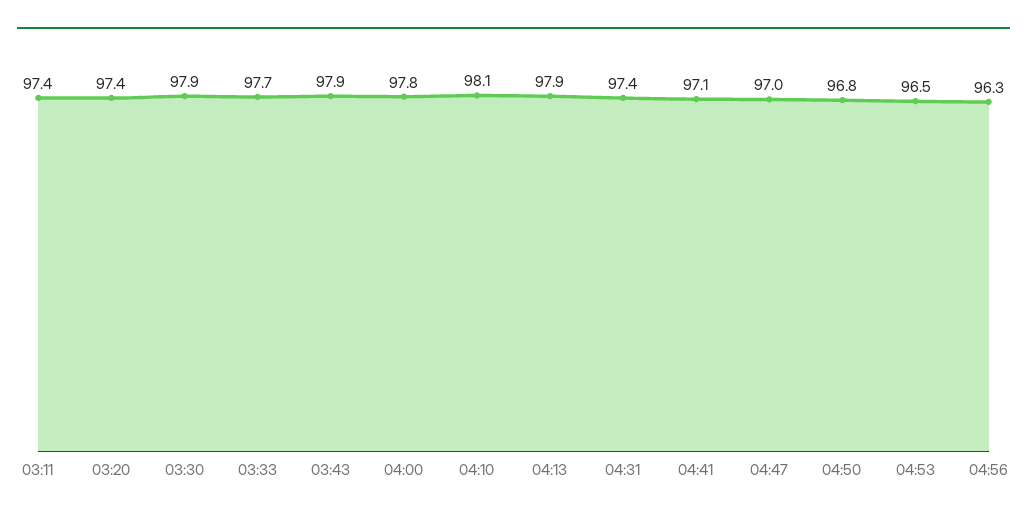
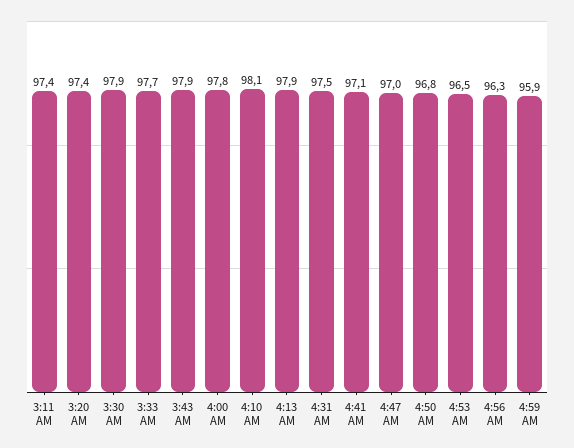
04:31: 97.4 -> 97.5
4:59 AM: none -> 95.9

